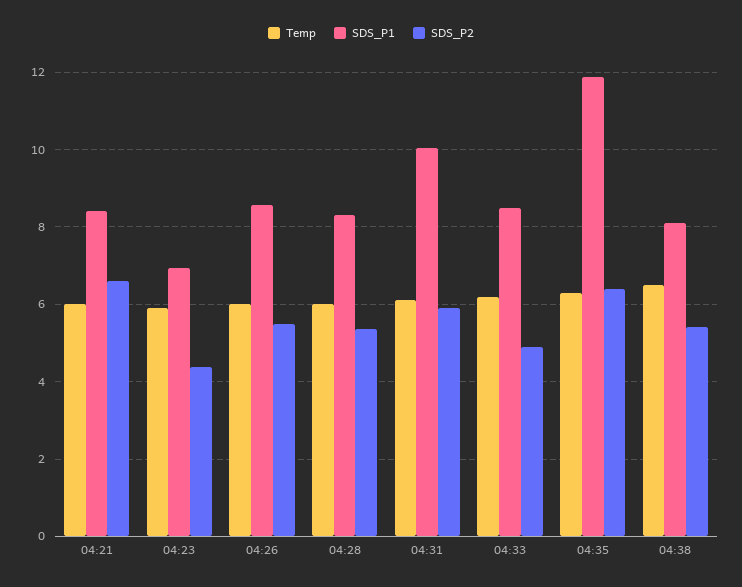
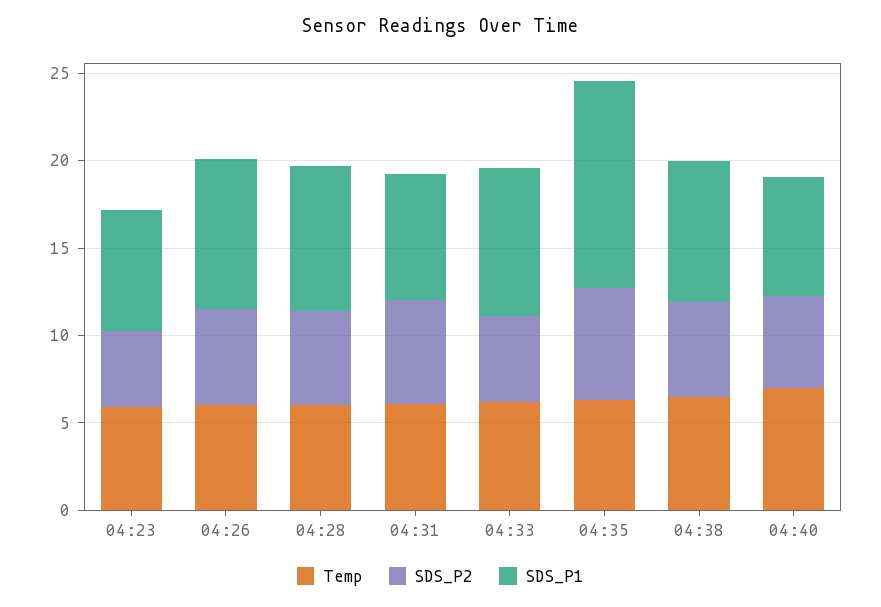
Temp, 04:21: 6 -> none
SDS_P1, 04:21: 8.4 -> none
SDS_P2, 04:21: 6.6 -> none
SDS_P1, 04:31: 10 -> 7
Temp, 04:40: none -> 7
SDS_P2, 04:40: none -> 5
SDS_P1, 04:40: none -> 7

